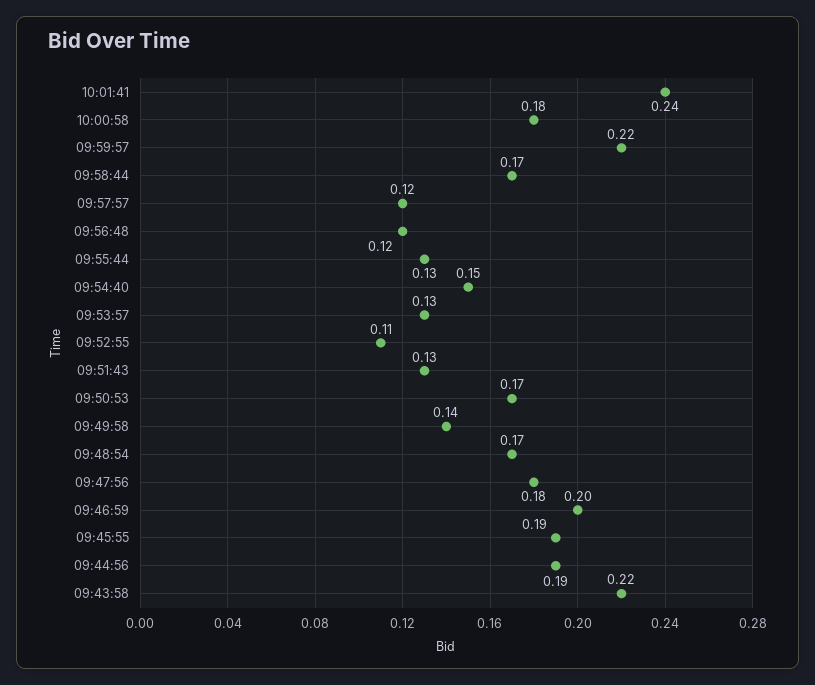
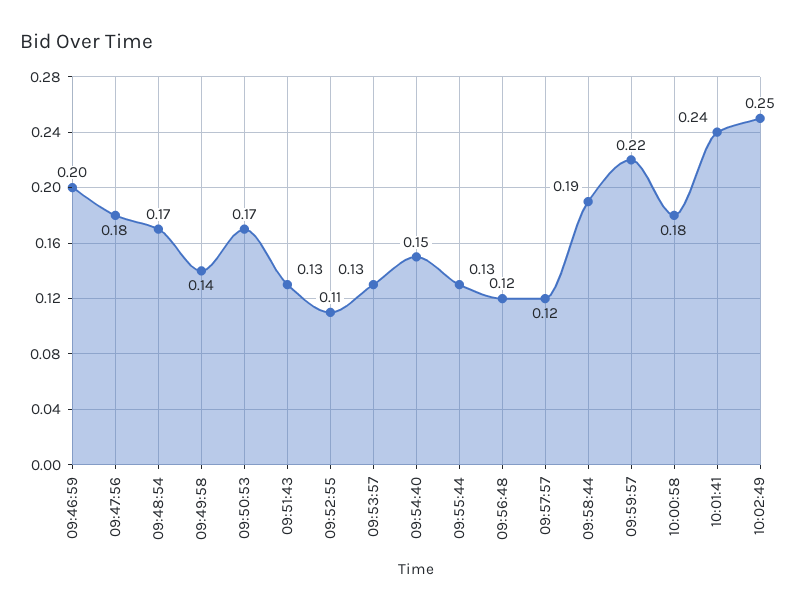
09:58:44: 0.17 -> 0.19
09:45:55: 0.19 -> none
09:44:56: 0.19 -> none
09:43:58: 0.22 -> none
10:02:49: none -> 0.25

